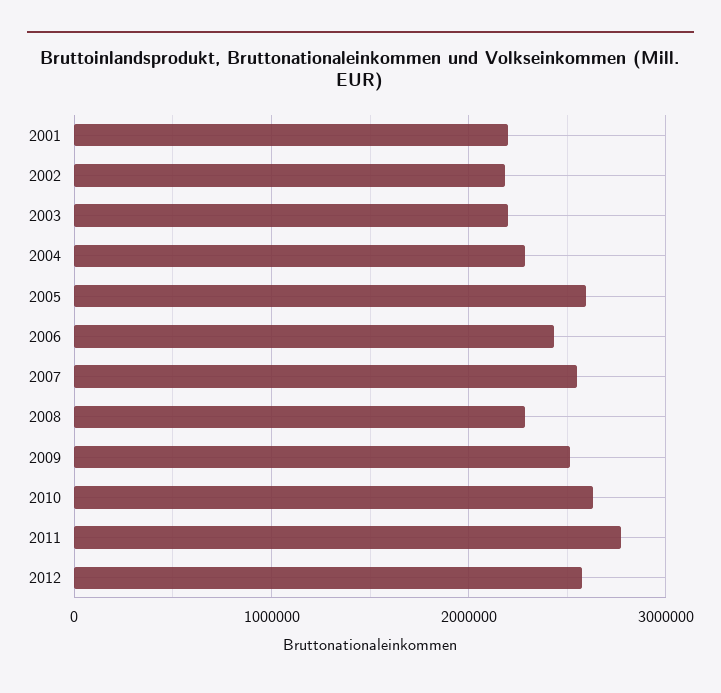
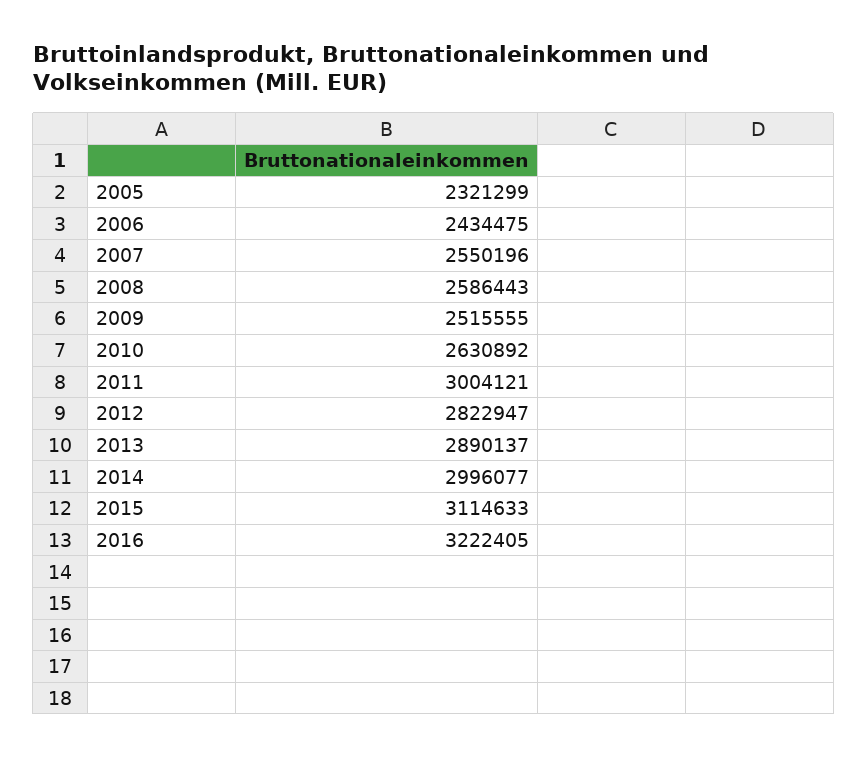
2001: 2200000 -> none
2002: 2200000 -> none
2003: 2200000 -> none
2004: 2300000 -> none
2005: 2600000 -> 2321299
2008: 2300000 -> 2586443
2011: 2800000 -> 3004121
2012: 2600000 -> 2822947
2013: none -> 2890137
2014: none -> 2996077
2015: none -> 3114633
2016: none -> 3222405

